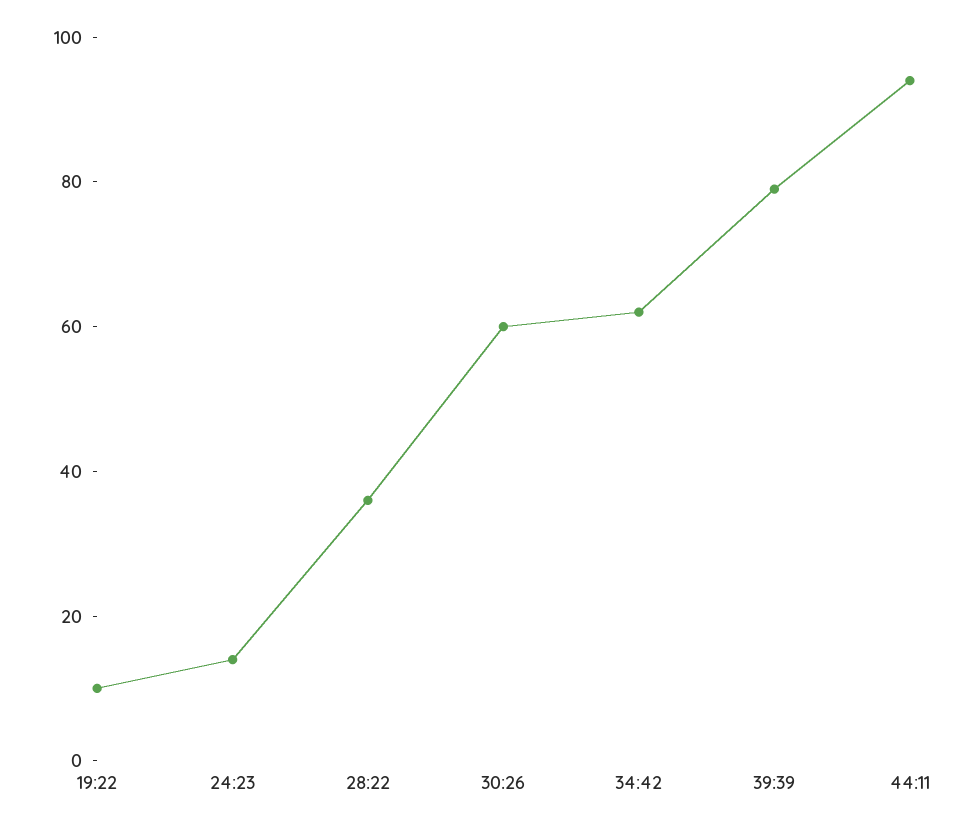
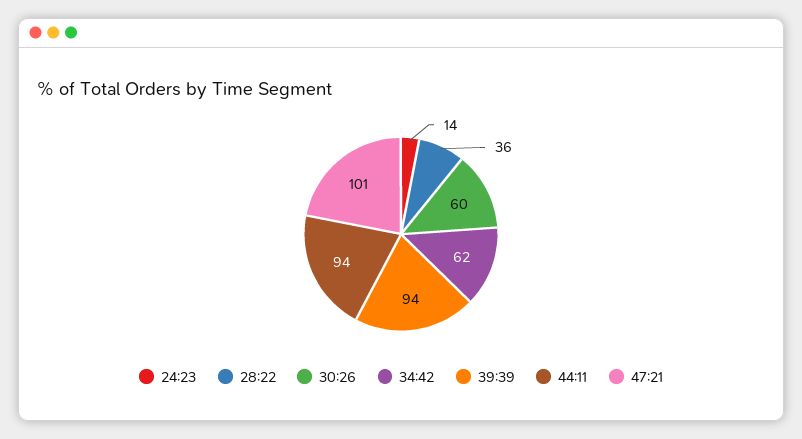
19:22: 10 -> none
39:39: 80 -> 94
47:21: none -> 101

